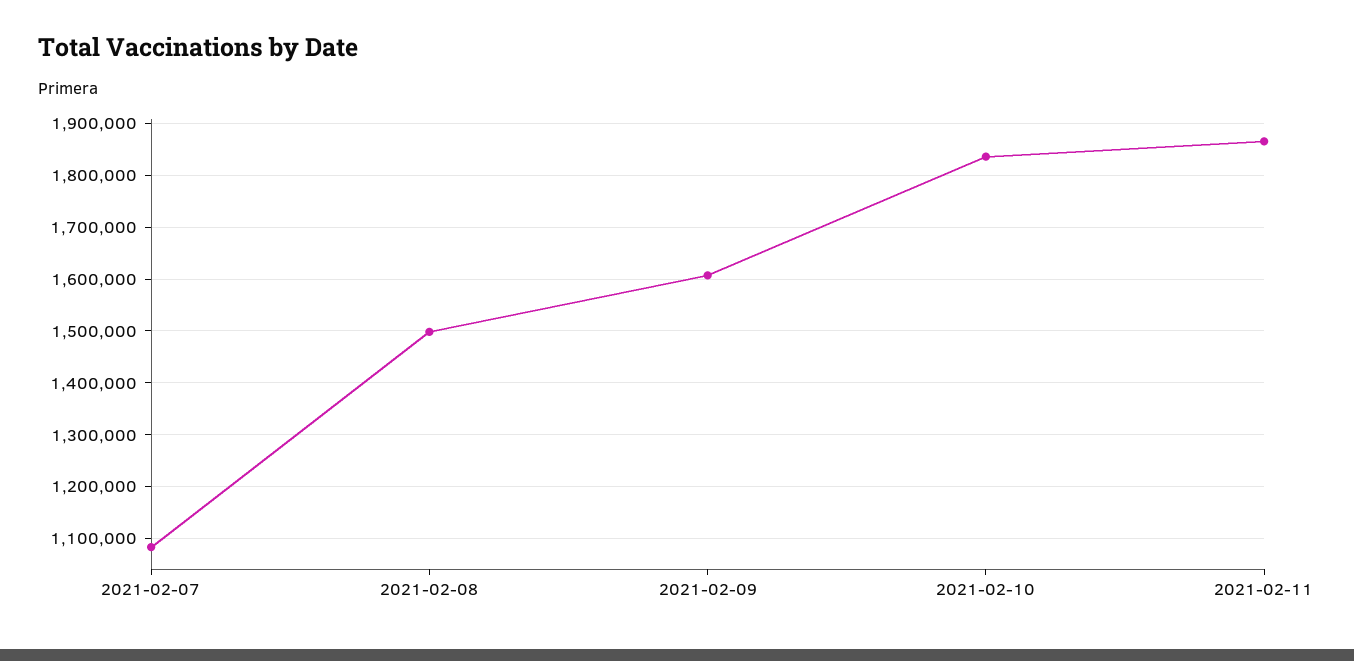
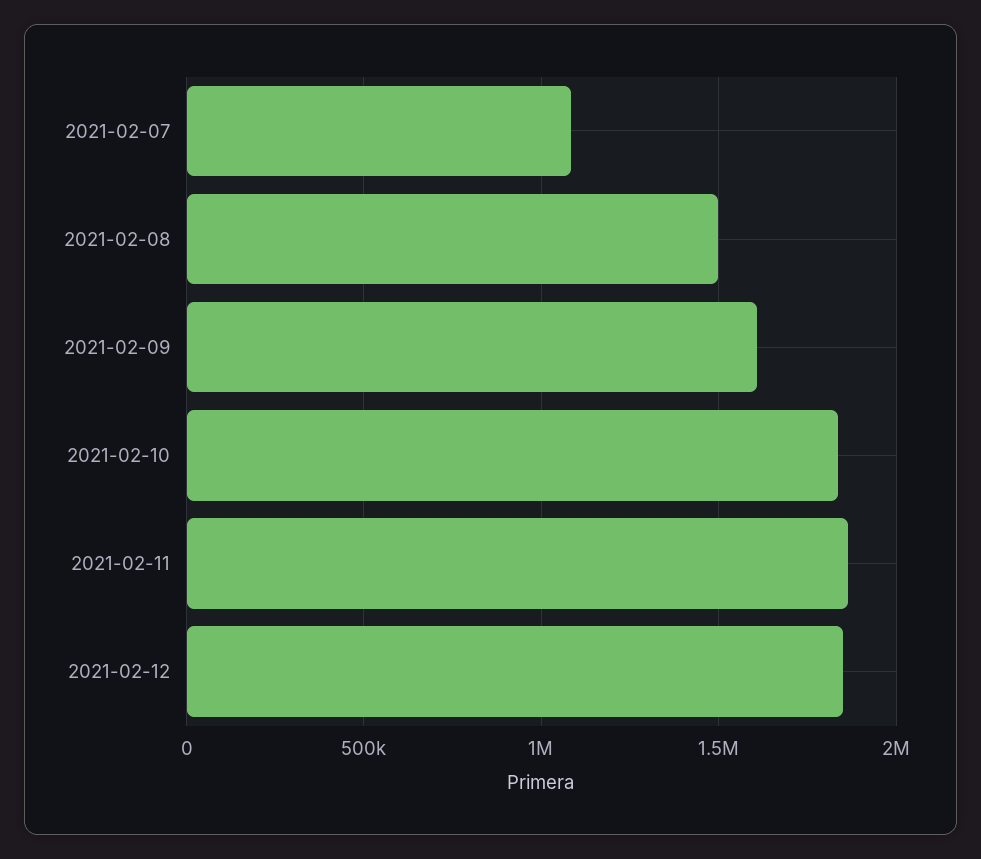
2021-02-12: none -> 1850000

